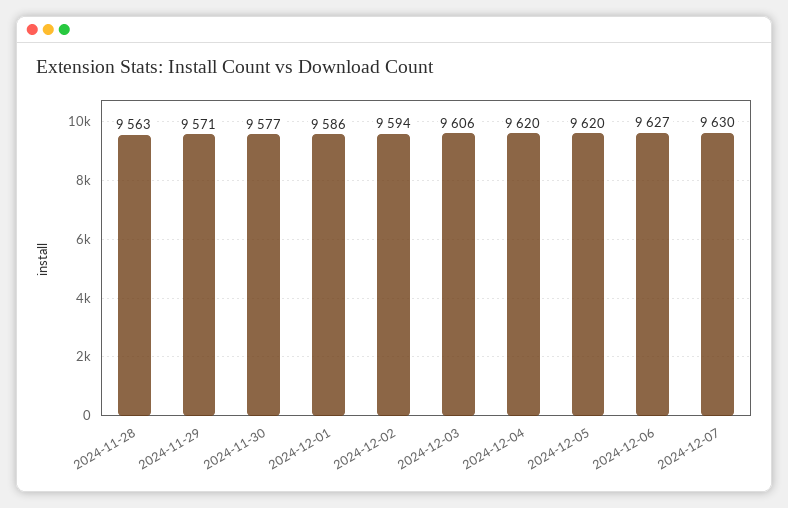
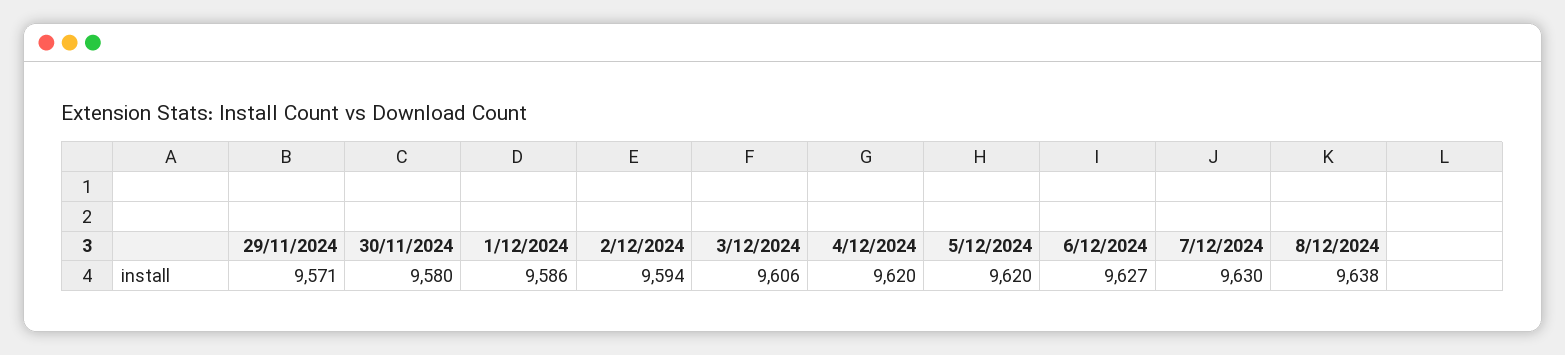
2024-11-28: 9563 -> none
2024-11-30: 9577 -> 9580
8/12/2024: none -> 9638

